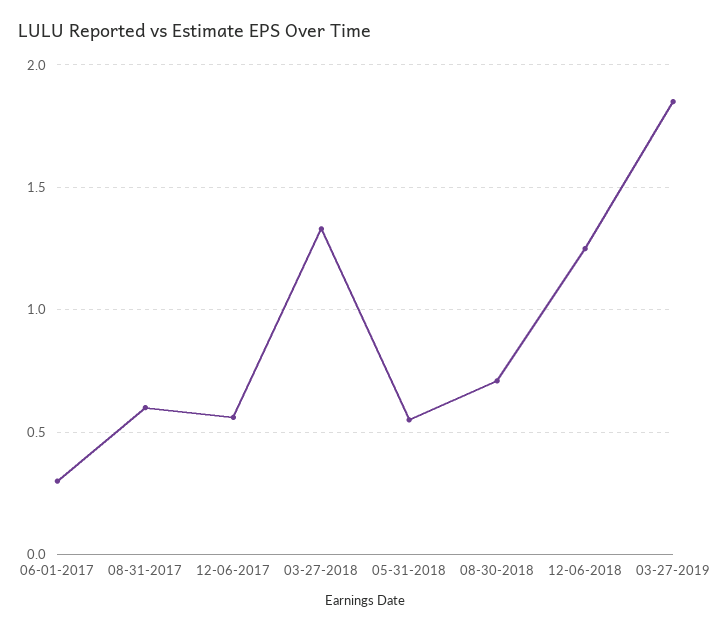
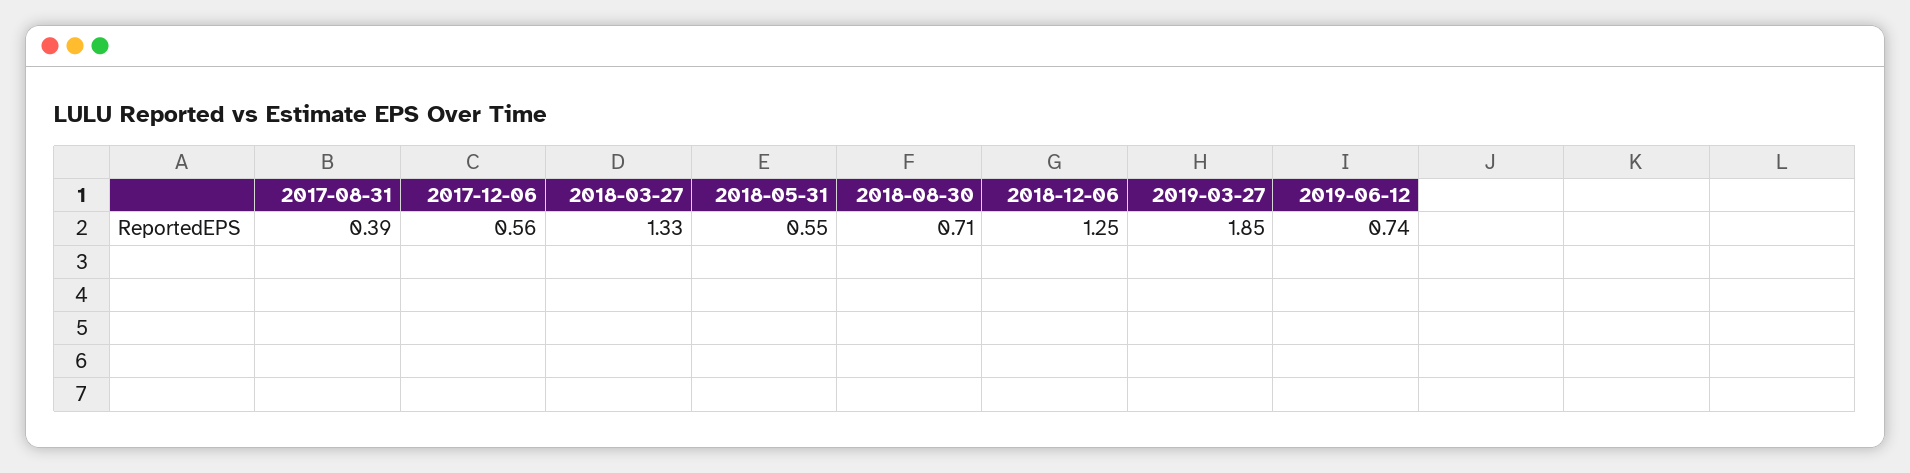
06-01-2017: 0.3 -> none
08-31-2017: 0.6 -> 0.39
2019-06-12: none -> 0.74

